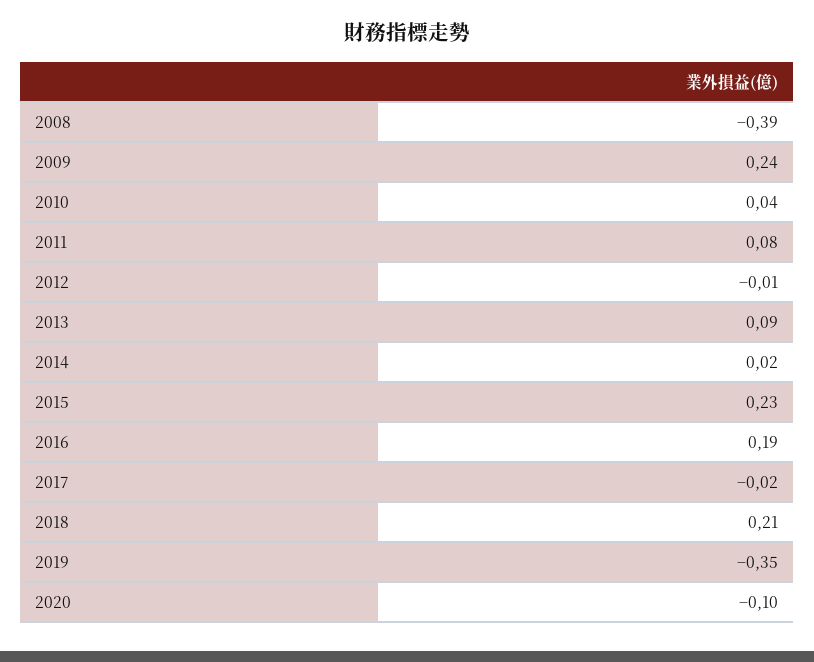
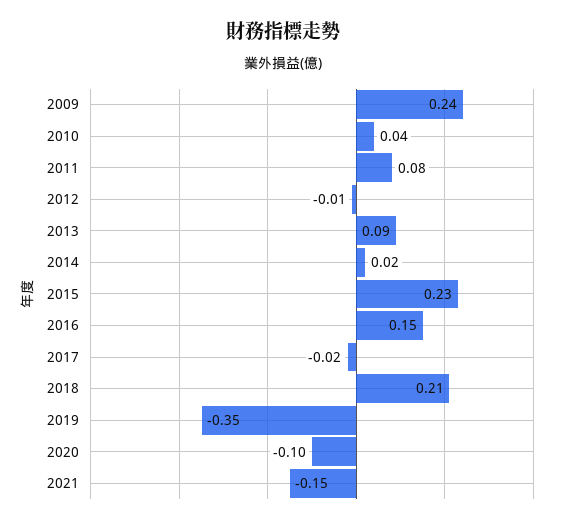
2008: -0.39 -> none
2016: 0.19 -> 0.15
2021: none -> -0.15

